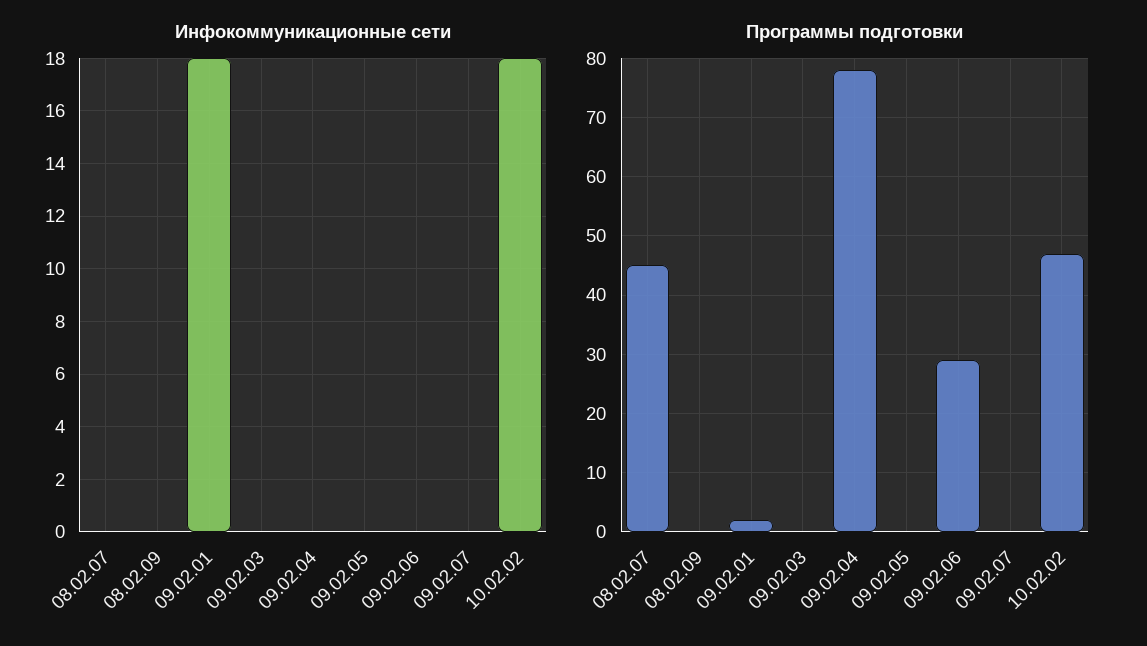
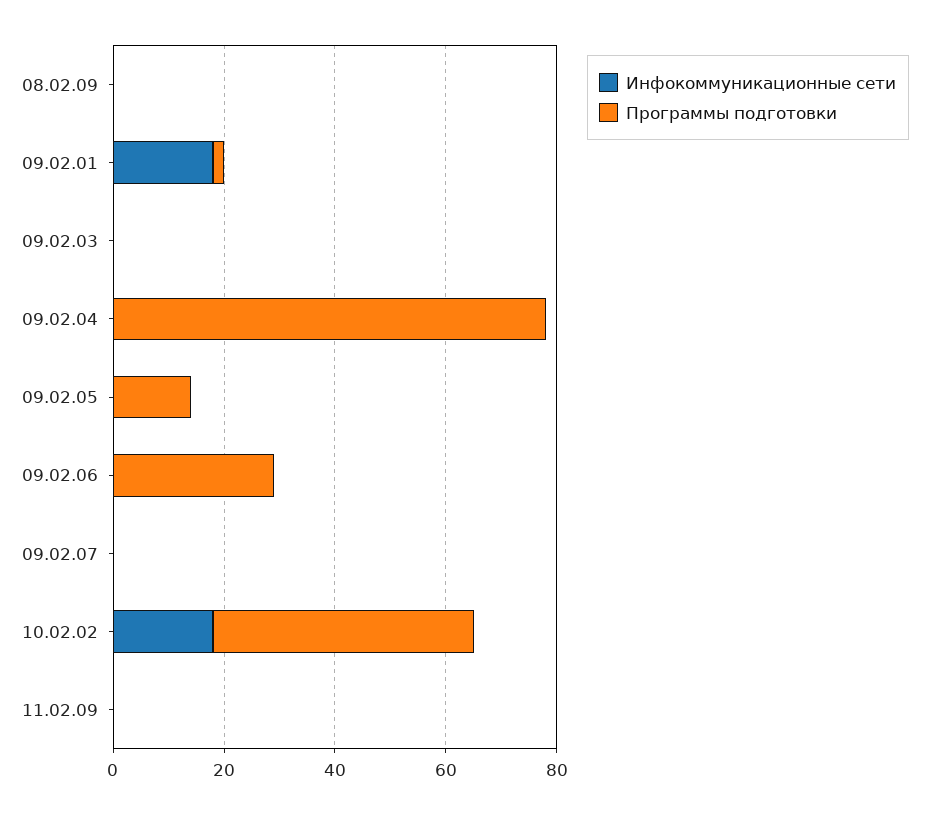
Инфокоммуникационные сети, 08.02.07: 0 -> none
Программы подготовки, 08.02.07: 45 -> none
Программы подготовки, 09.02.05: 0 -> 15
Инфокоммуникационные сети, 11.02.09: none -> 0
Программы подготовки, 11.02.09: none -> 0

